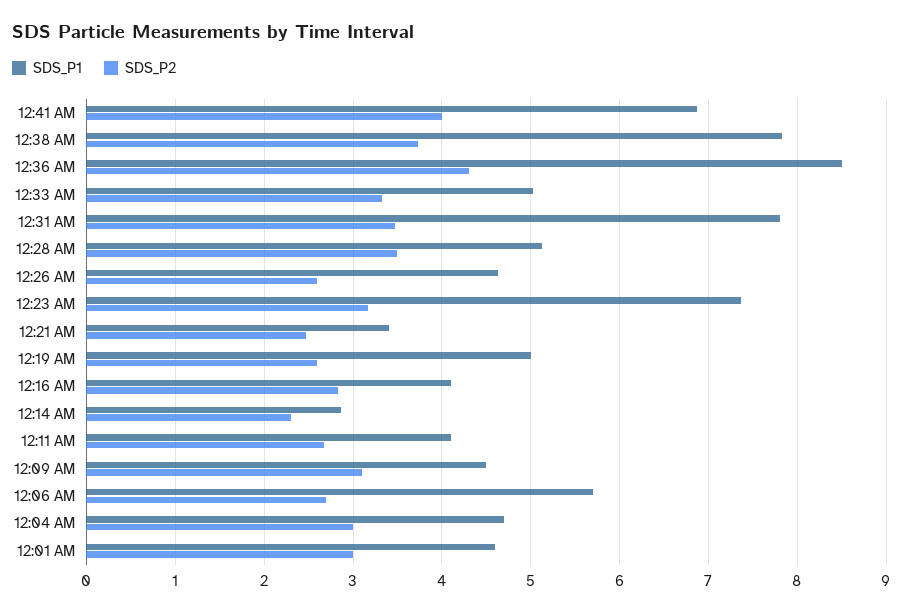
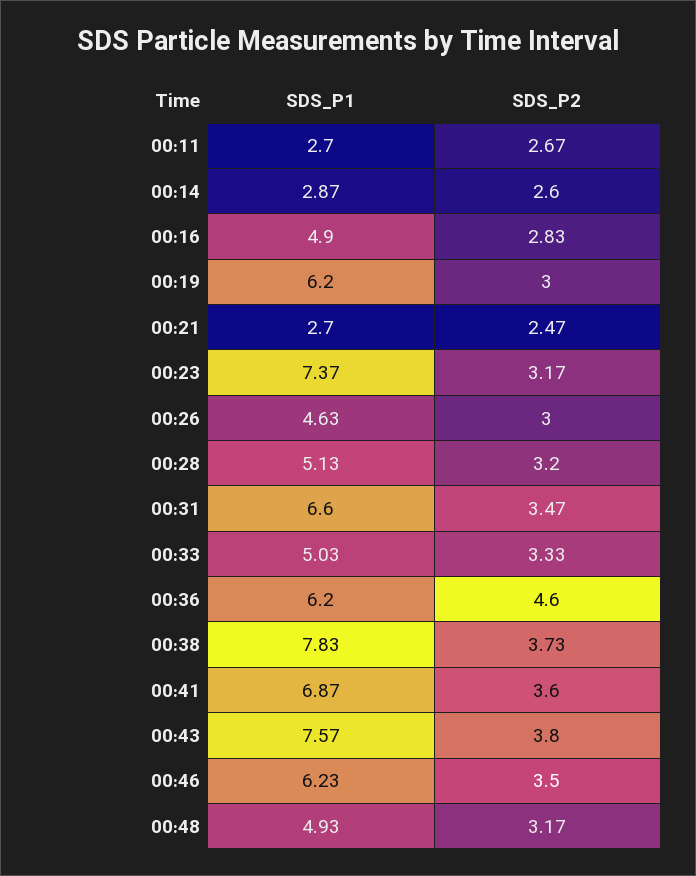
SDS_P2, 12:41 AM: 4 -> 3.6
SDS_P1, 12:36 AM: 8.5 -> 6.2
SDS_P2, 12:36 AM: 4.3 -> 4.6
SDS_P1, 12:31 AM: 7.8 -> 6.6
SDS_P2, 12:28 AM: 3.5 -> 3.2
SDS_P2, 12:26 AM: 2.6 -> 3
SDS_P1, 12:21 AM: 3.4 -> 2.7
SDS_P1, 12:19 AM: 5 -> 6.2
SDS_P2, 12:19 AM: 2.6 -> 3
SDS_P1, 12:16 AM: 4.1 -> 4.9
SDS_P2, 12:14 AM: 2.3 -> 2.6
SDS_P1, 12:11 AM: 4.1 -> 2.7
SDS_P1, 12:09 AM: 4.5 -> none
SDS_P2, 12:09 AM: 3.1 -> none
SDS_P1, 12:06 AM: 5.7 -> none
SDS_P2, 12:06 AM: 2.7 -> none
SDS_P1, 12:04 AM: 4.7 -> none
SDS_P2, 12:04 AM: 3 -> none
SDS_P1, 12:01 AM: 4.6 -> none
SDS_P2, 12:01 AM: 3 -> none
SDS_P1, 00:43: none -> 7.57
SDS_P2, 00:43: none -> 3.8
SDS_P1, 00:46: none -> 6.23
SDS_P2, 00:46: none -> 3.5
SDS_P1, 00:48: none -> 4.93
SDS_P2, 00:48: none -> 3.17

